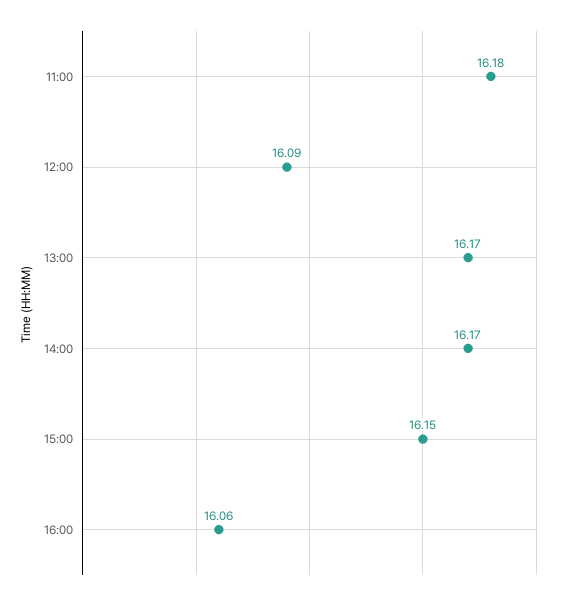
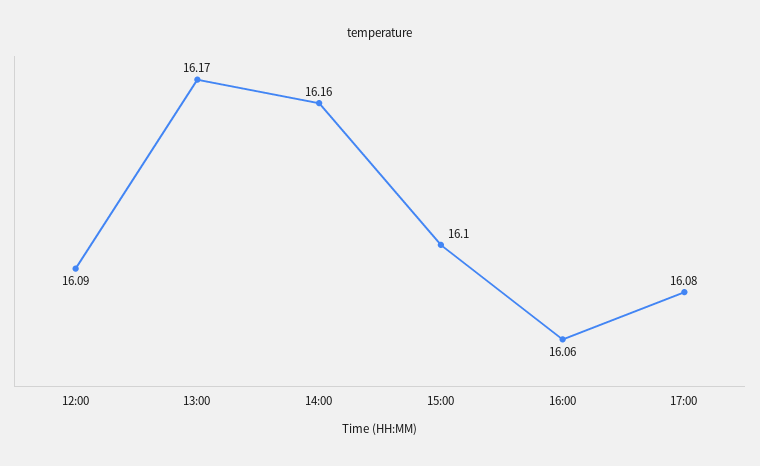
11:00: 16.18 -> none
14:00: 16.17 -> 16.16
15:00: 16.15 -> 16.1
17:00: none -> 16.08

